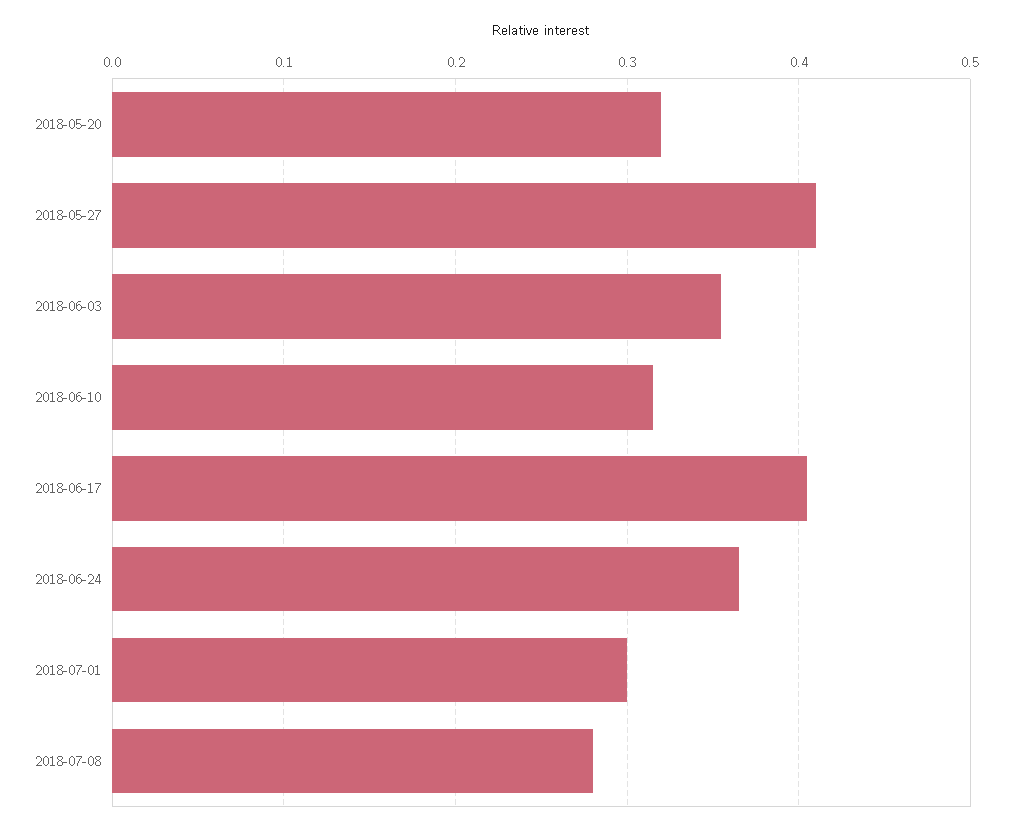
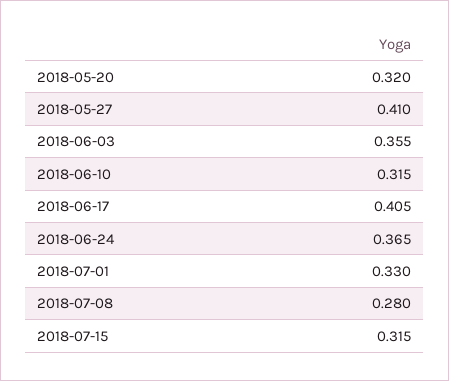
2018-07-01: 0.3 -> 0.33
2018-07-15: none -> 0.315

